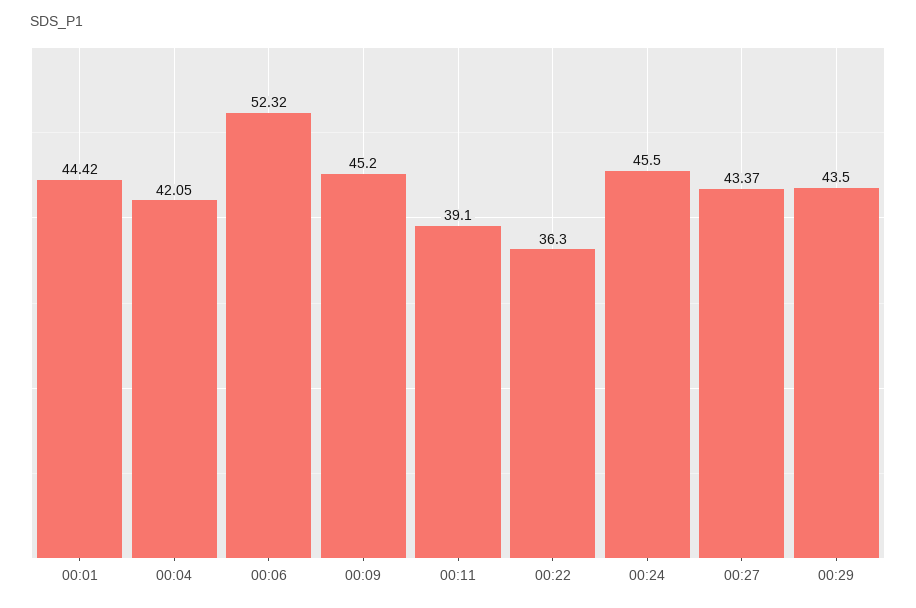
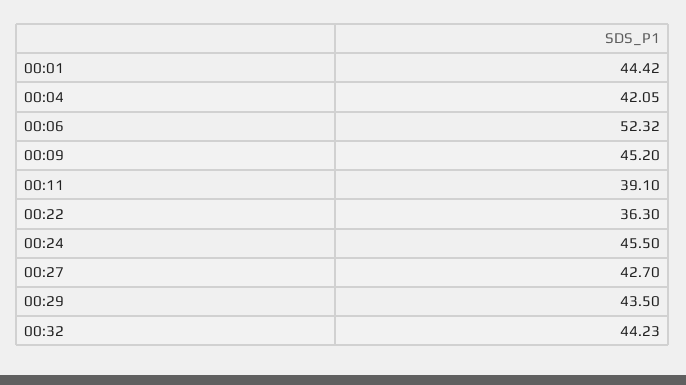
00:27: 43.37 -> 42.7
00:32: none -> 44.23

